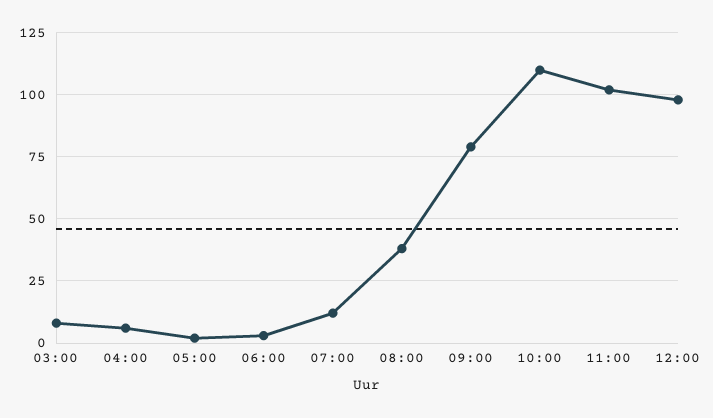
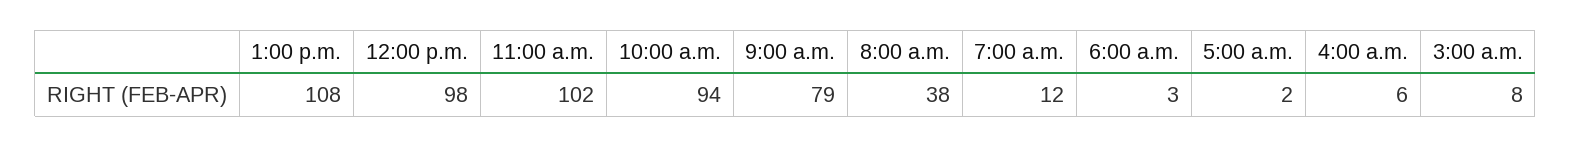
10:00: 110 -> 94
1:00 p.m.: none -> 108

